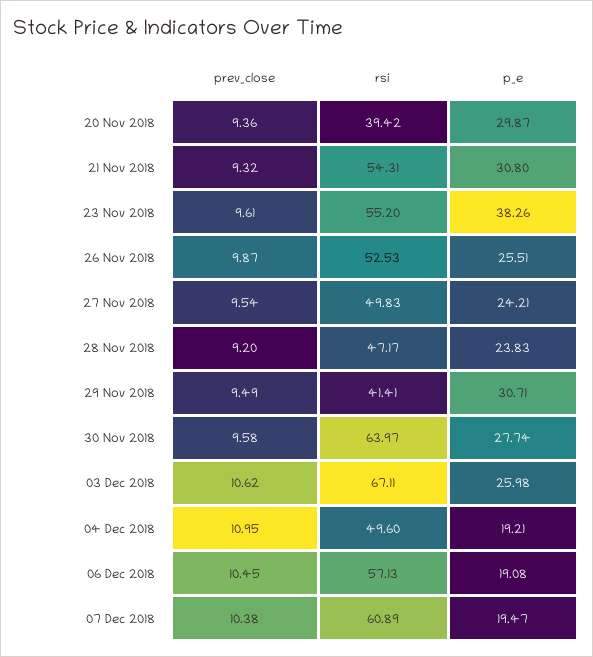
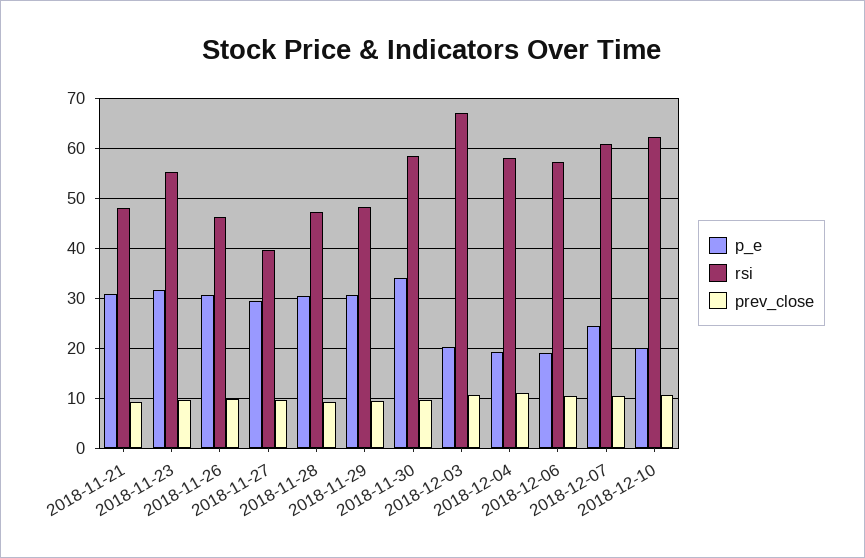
prev_close, 20 Nov 2018: 9.36 -> none
rsi, 20 Nov 2018: 39.42 -> none
p_e, 20 Nov 2018: 29.87 -> none
rsi, 21 Nov 2018: 54.31 -> 48
p_e, 23 Nov 2018: 38.26 -> 32
rsi, 26 Nov 2018: 52.53 -> 46
p_e, 26 Nov 2018: 25.51 -> 30
rsi, 27 Nov 2018: 49.83 -> 40
p_e, 27 Nov 2018: 24.21 -> 30
p_e, 28 Nov 2018: 23.83 -> 30
rsi, 29 Nov 2018: 41.41 -> 48
rsi, 30 Nov 2018: 63.97 -> 58
p_e, 30 Nov 2018: 27.74 -> 34
p_e, 03 Dec 2018: 25.98 -> 20
rsi, 04 Dec 2018: 49.6 -> 58
p_e, 07 Dec 2018: 19.47 -> 24
p_e, 2018-12-10: none -> 20
rsi, 2018-12-10: none -> 62
prev_close, 2018-12-10: none -> 10

